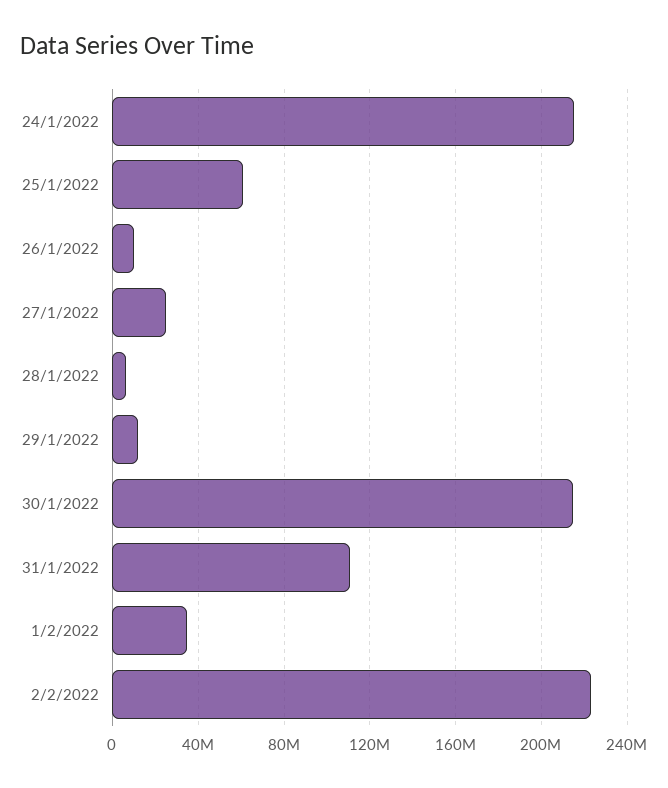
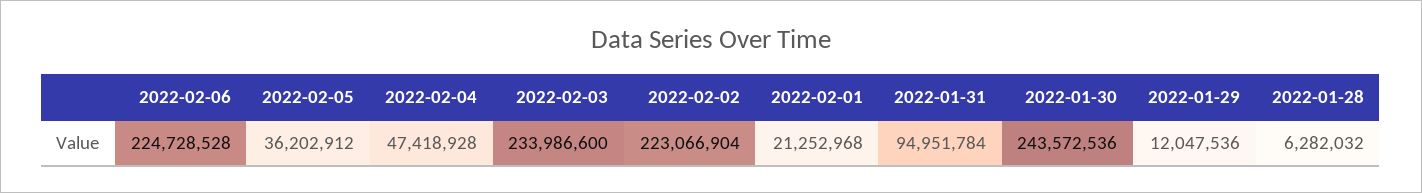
24/1/2022: 215000000 -> none
25/1/2022: 60000000 -> none
26/1/2022: 10000000 -> none
27/1/2022: 25000000 -> none
30/1/2022: 215000000 -> 243572536
31/1/2022: 110000000 -> 94951784
1/2/2022: 35000000 -> 21252968
2022-02-06: none -> 224728528
2022-02-05: none -> 36202912
2022-02-04: none -> 47418928
2022-02-03: none -> 233986600

